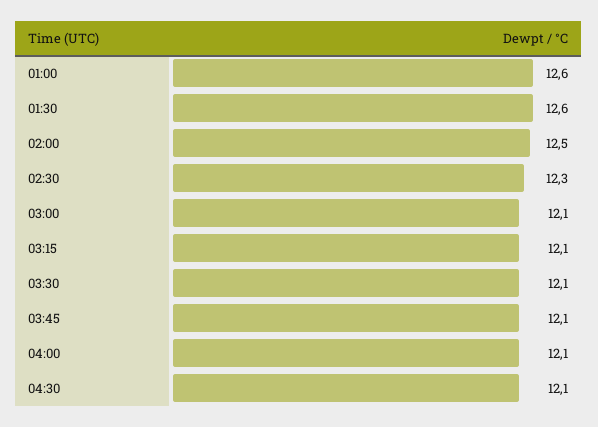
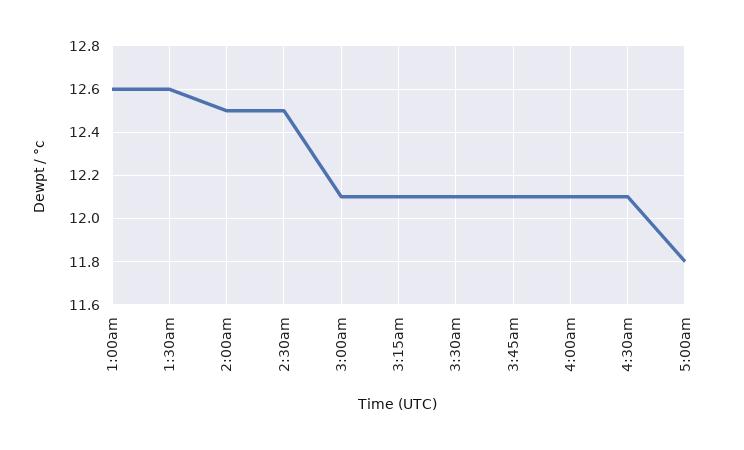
02:30: 12.3 -> 12.5
5:00am: none -> 11.8

